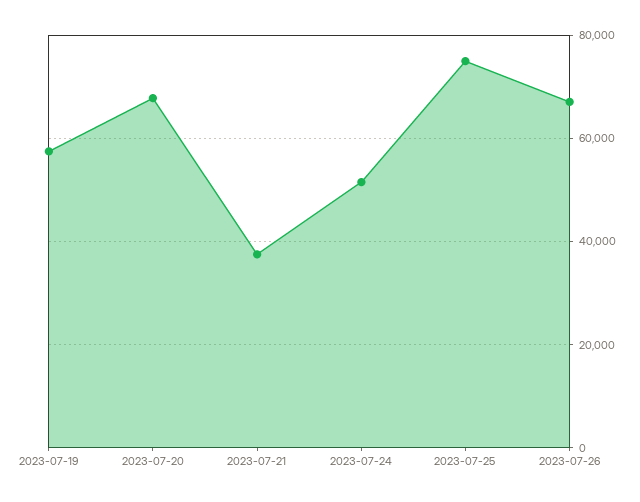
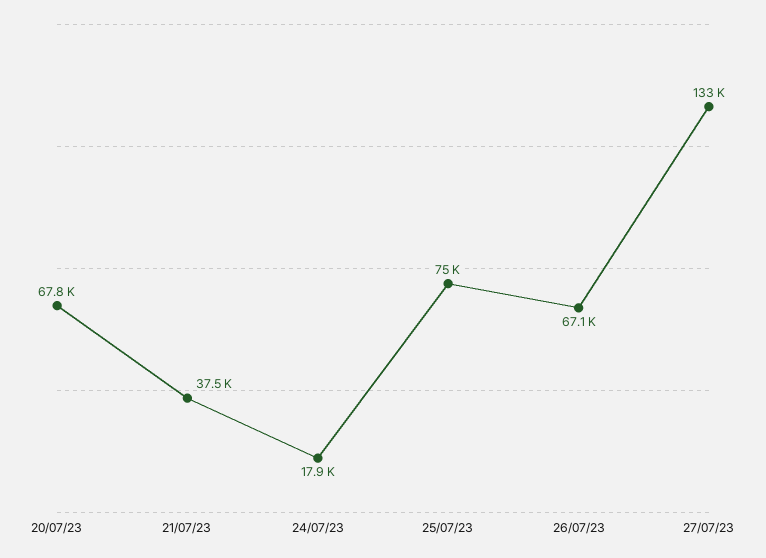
2023-07-19: 58000 -> none
2023-07-24: 52000 -> 17900
27/07/23: none -> 133000

